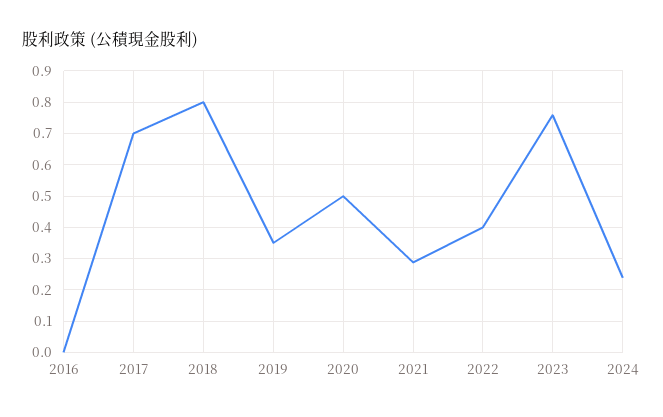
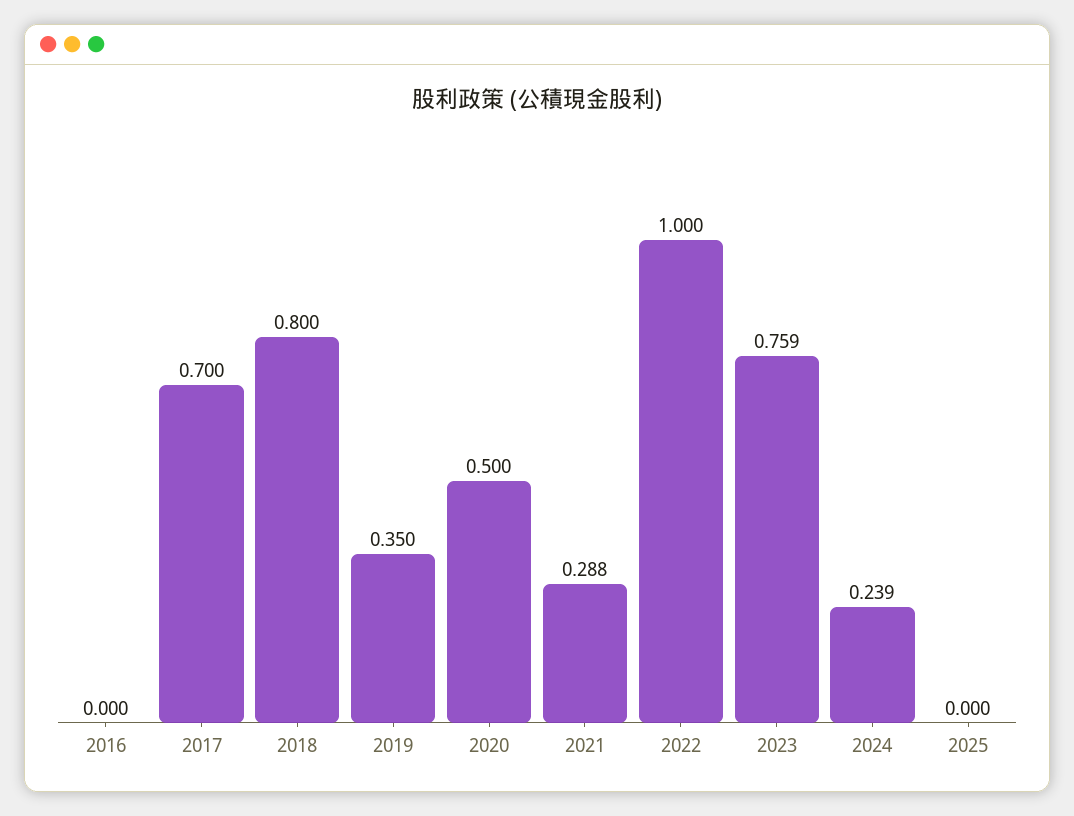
2022: 0.4 -> 1
2025: none -> 0

